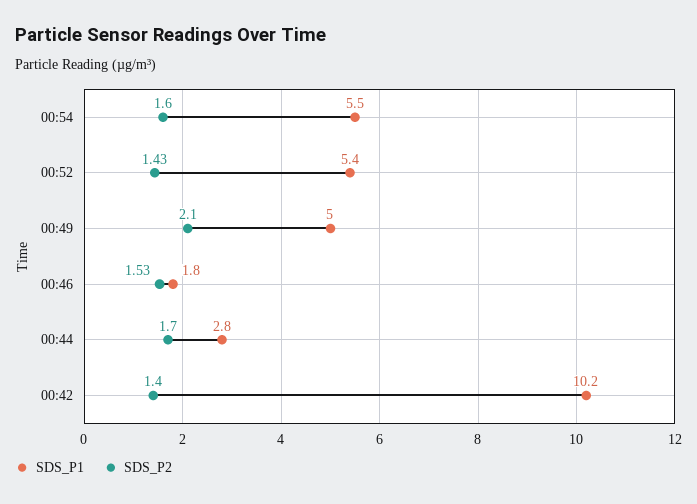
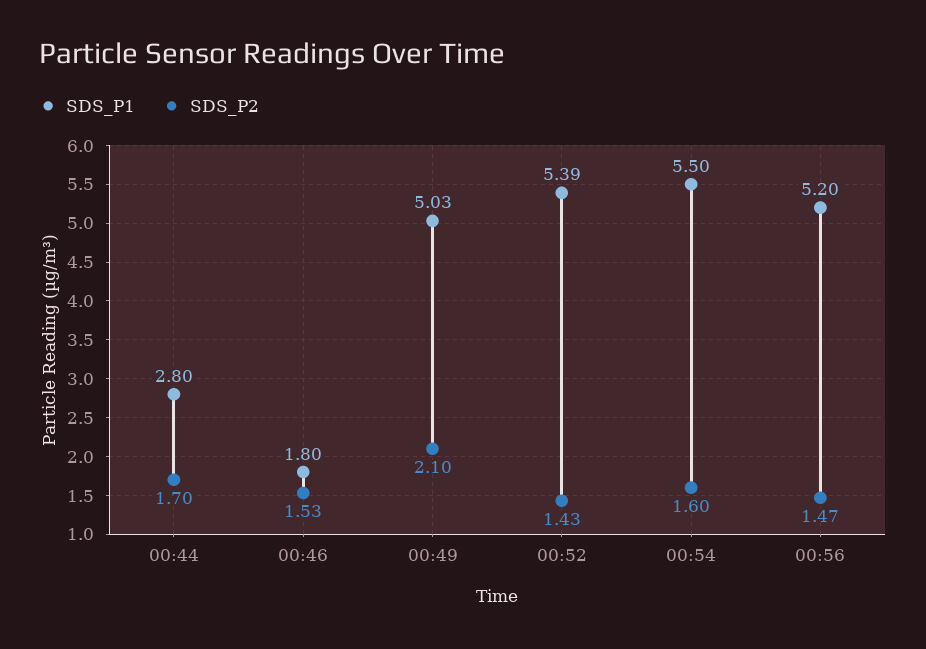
SDS_P1, 00:42: 10.2 -> none
SDS_P2, 00:42: 1.4 -> none
SDS_P1, 00:56: none -> 5.2
SDS_P2, 00:56: none -> 1.47

